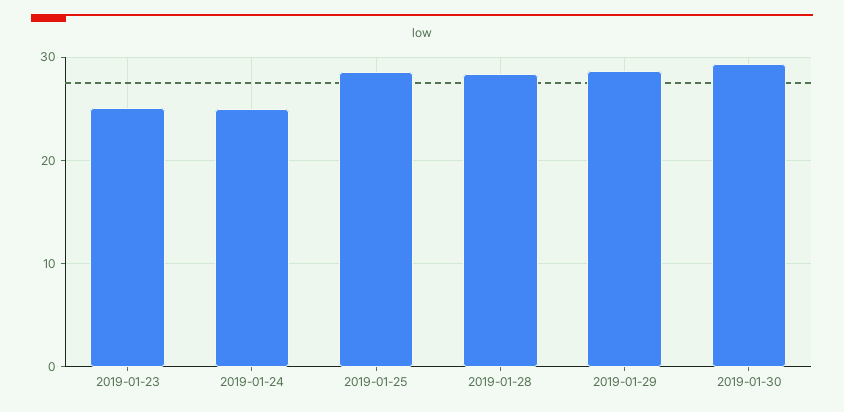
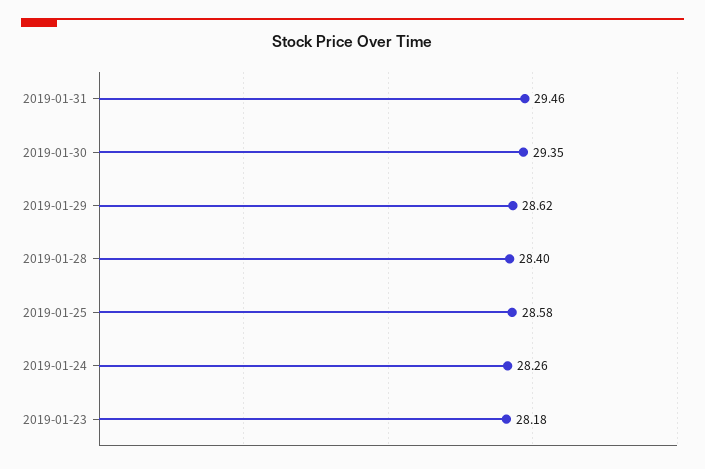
2019-01-23: 25 -> 28.18
2019-01-24: 25 -> 28.26
2019-01-31: none -> 29.46

